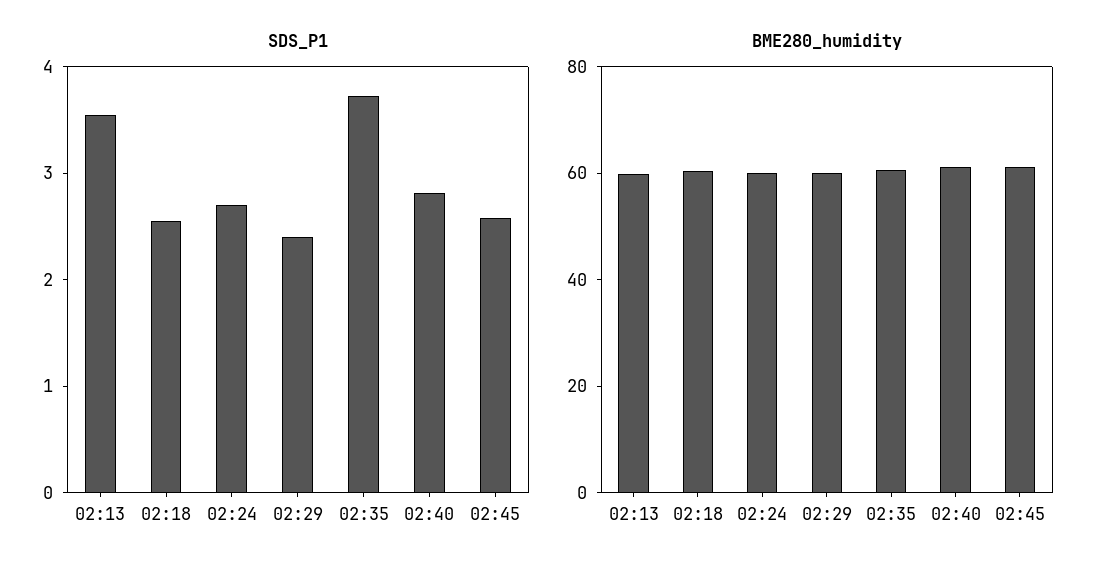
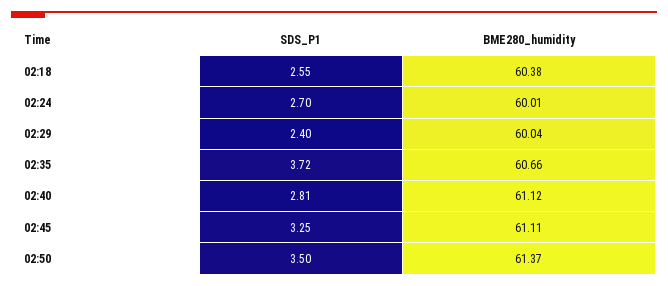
SDS_P1, 02:13: 3.6 -> none
SDS_P1, 02:45: 2.6 -> 3.25
BME280_humidity, 02:13: 60 -> none
SDS_P1, 02:50: none -> 3.5
BME280_humidity, 02:50: none -> 61.37

